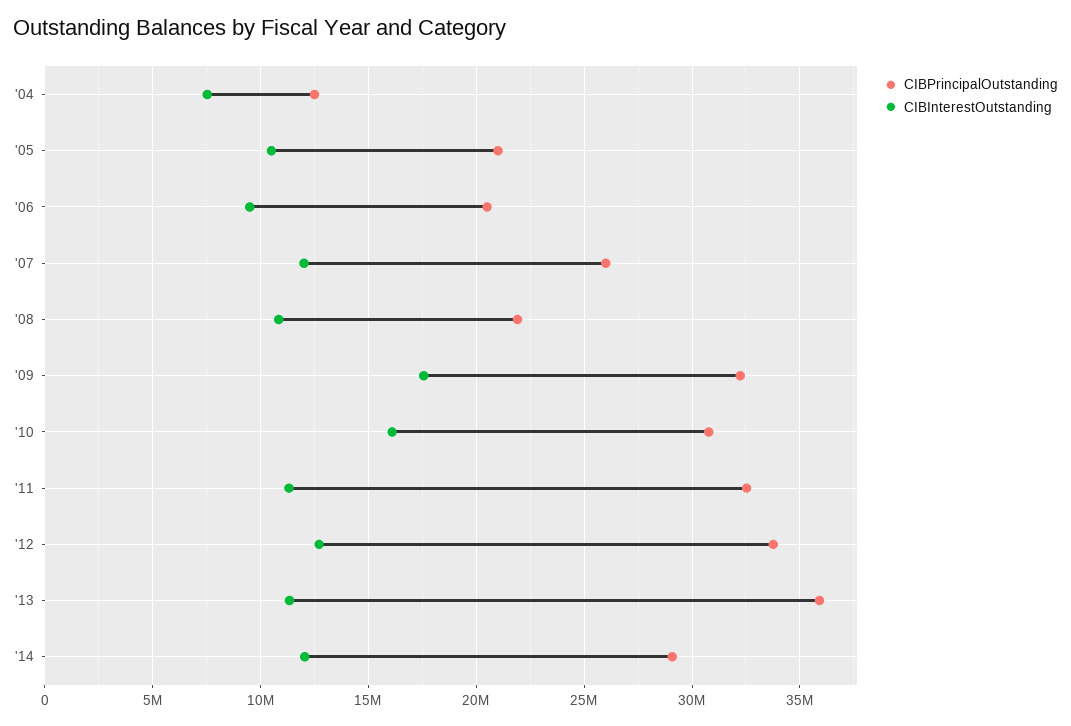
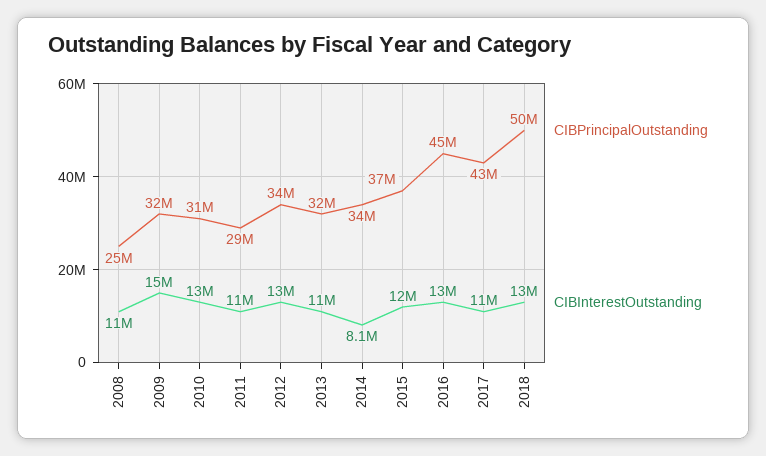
CIBPrincipalOutstanding, '04: 12500000 -> none
CIBInterestOutstanding, '04: 7500000 -> none
CIBPrincipalOutstanding, '05: 21000000 -> none
CIBInterestOutstanding, '05: 10500000 -> none
CIBPrincipalOutstanding, '06: 20500000 -> none
CIBInterestOutstanding, '06: 9500000 -> none
CIBPrincipalOutstanding, '07: 26000000 -> none
CIBInterestOutstanding, '07: 12000000 -> none
CIBPrincipalOutstanding, '08: 22000000 -> 25000000
CIBInterestOutstanding, '09: 17500000 -> 15000000
CIBInterestOutstanding, '10: 16000000 -> 13000000
CIBPrincipalOutstanding, '11: 32500000 -> 29000000
CIBPrincipalOutstanding, '13: 36000000 -> 32000000
CIBPrincipalOutstanding, '14: 29000000 -> 34000000
CIBInterestOutstanding, '14: 12000000 -> 8100000
CIBPrincipalOutstanding, 2015: none -> 37000000
CIBInterestOutstanding, 2015: none -> 12000000
CIBPrincipalOutstanding, 2016: none -> 45000000
CIBInterestOutstanding, 2016: none -> 13000000
CIBPrincipalOutstanding, 2017: none -> 43000000
CIBInterestOutstanding, 2017: none -> 11000000
CIBPrincipalOutstanding, 2018: none -> 50000000
CIBInterestOutstanding, 2018: none -> 13000000

